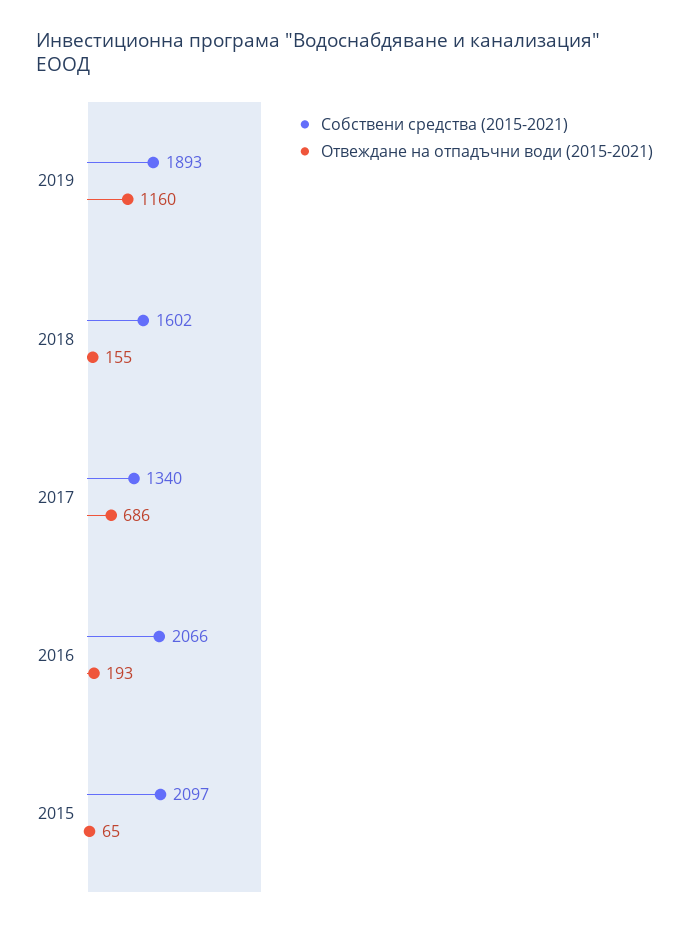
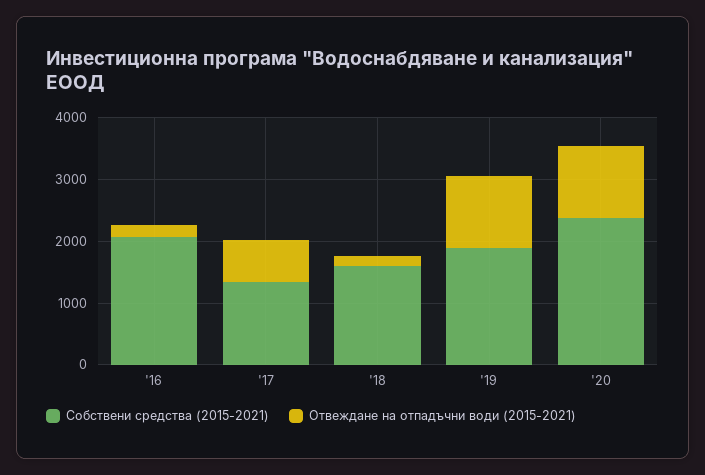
Собствени средства (2015-2021), 2015: 2097 -> none
Отвеждане на отпадъчни води (2015-2021), 2015: 65 -> none
Собствени средства (2015-2021), '20: none -> 2400
Отвеждане на отпадъчни води (2015-2021), '20: none -> 1200

